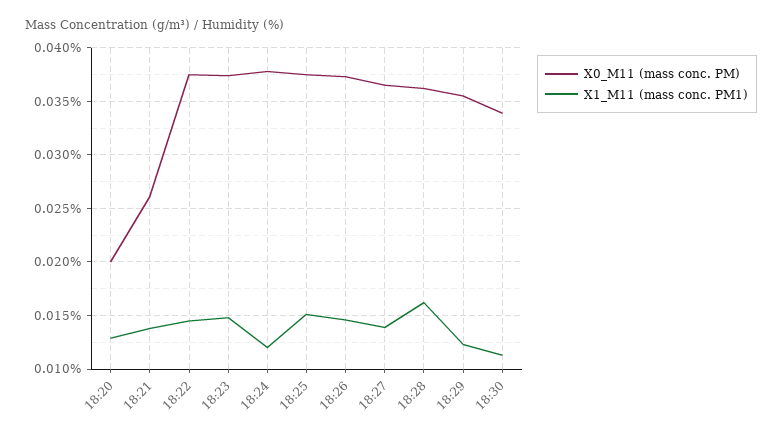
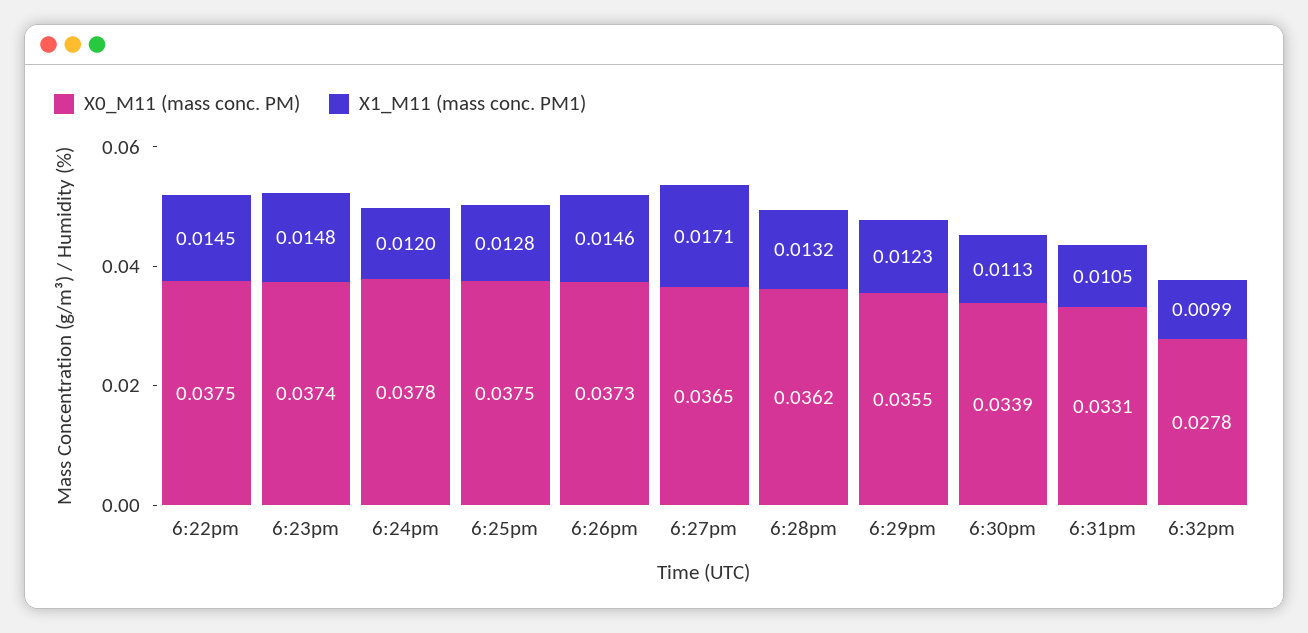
X0_M11 (mass conc. PM), 18:20: 0.02 -> none
X1_M11 (mass conc. PM1), 18:20: 0.013 -> none
X0_M11 (mass conc. PM), 18:21: 0.026 -> none
X1_M11 (mass conc. PM1), 18:21: 0.014 -> none
X1_M11 (mass conc. PM1), 18:25: 0.015 -> 0.0128
X1_M11 (mass conc. PM1), 18:27: 0.014 -> 0.0171
X1_M11 (mass conc. PM1), 18:28: 0.016 -> 0.0132
X0_M11 (mass conc. PM), 6:31pm: none -> 0.0331
X1_M11 (mass conc. PM1), 6:31pm: none -> 0.0105
X0_M11 (mass conc. PM), 6:32pm: none -> 0.0278
X1_M11 (mass conc. PM1), 6:32pm: none -> 0.0099

